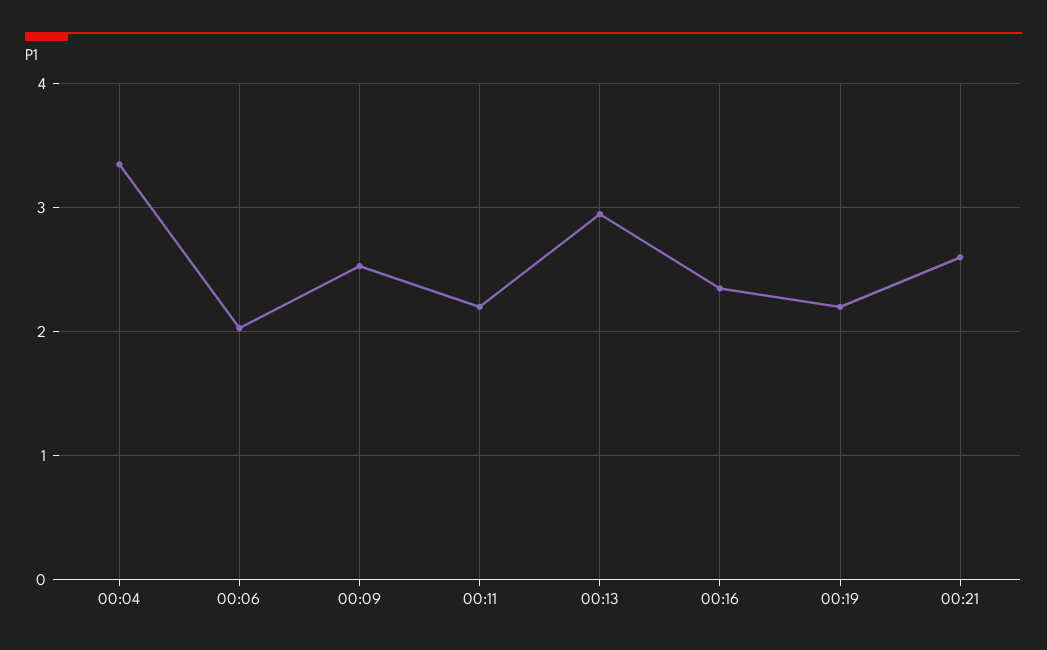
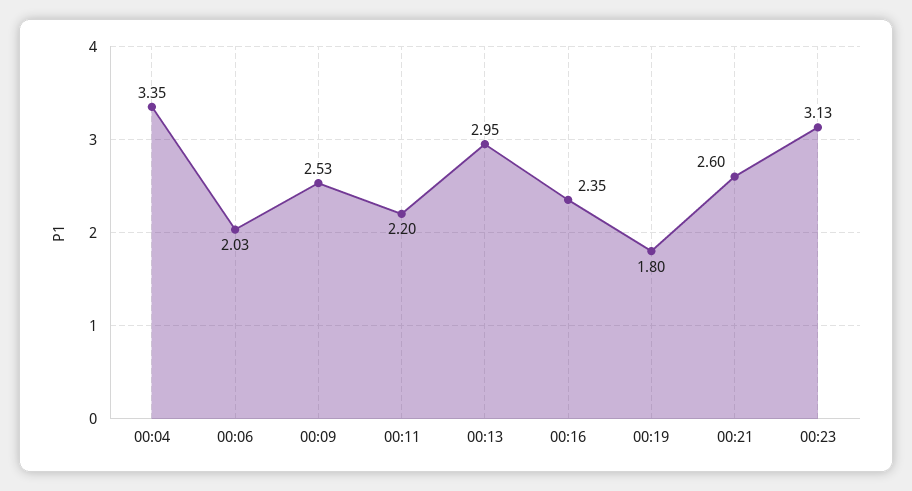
00:19: 2.2 -> 1.8
00:23: none -> 3.13

